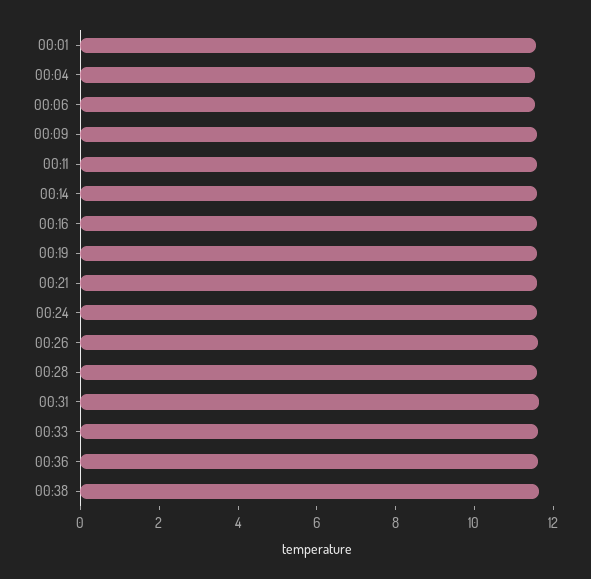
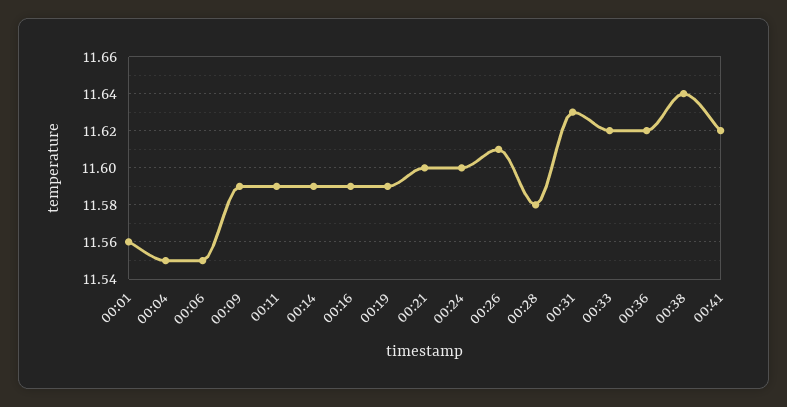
00:41: none -> 11.62

